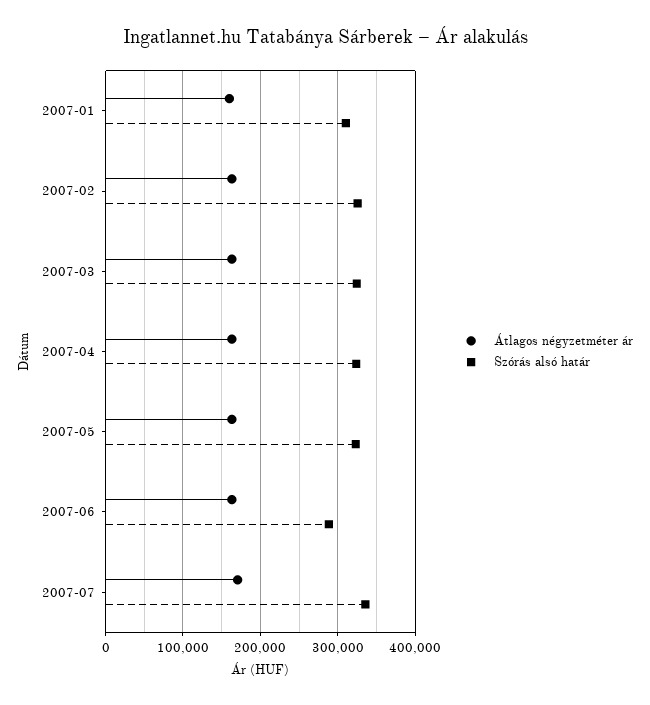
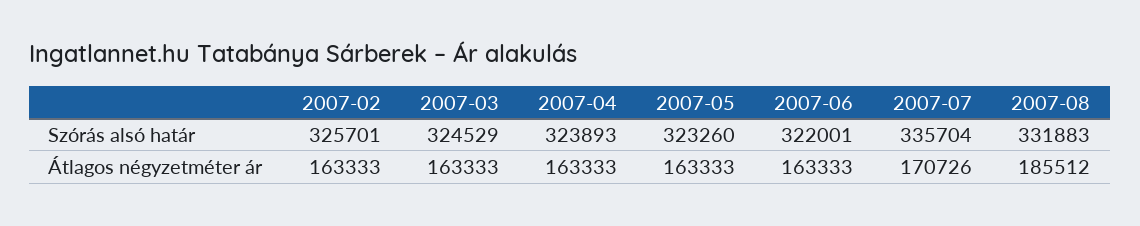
Átlagos négyzetméter ár, 2007-01: 160000 -> none
Szórás alsó határ, 2007-01: 310000 -> none
Szórás alsó határ, 2007-06: 290000 -> 322001
Szórás alsó határ, 2007-08: none -> 331883
Átlagos négyzetméter ár, 2007-08: none -> 185512

